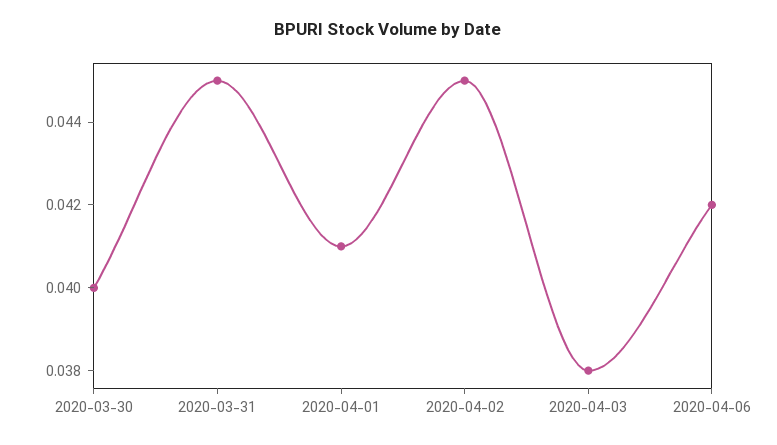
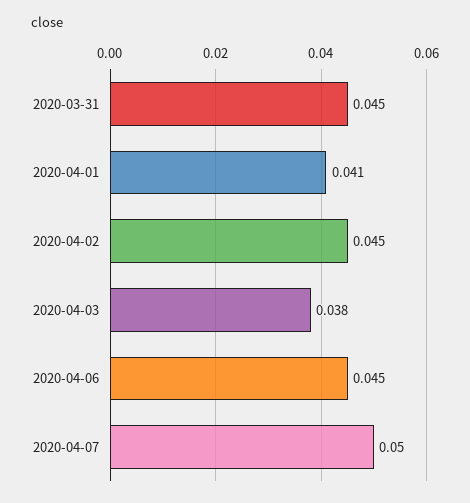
2020-03-30: 0.04 -> none
2020-04-06: 0.042 -> 0.045
2020-04-07: none -> 0.05

